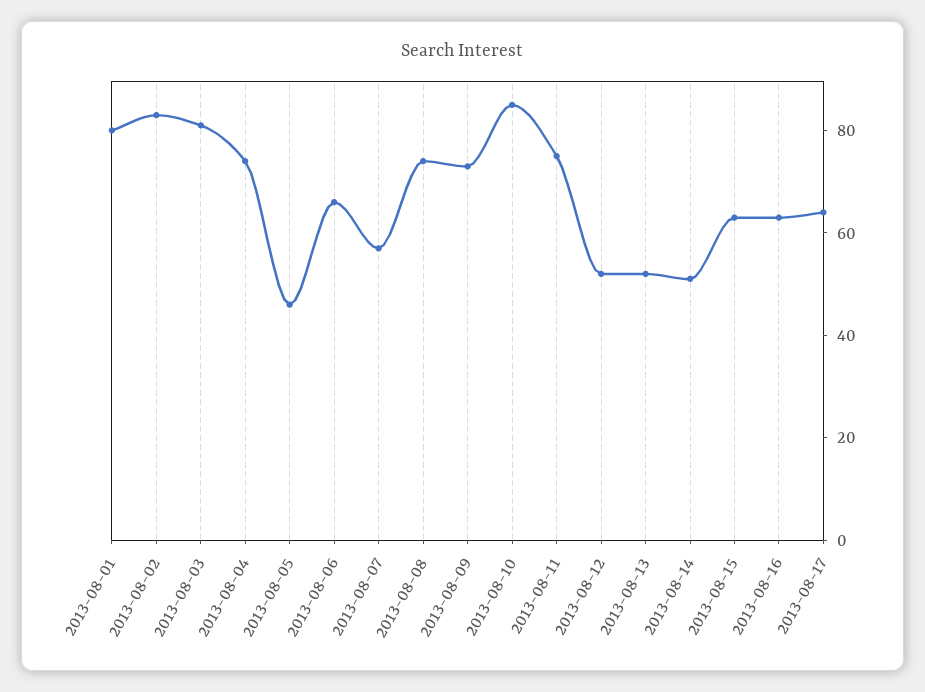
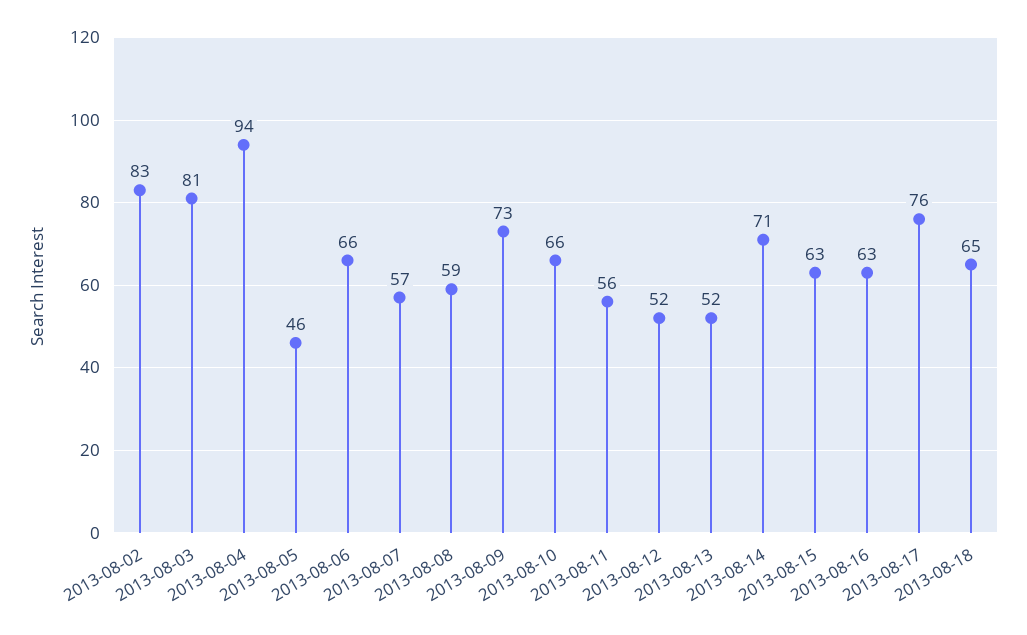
2013-08-01: 80 -> none
2013-08-04: 75 -> 94
2013-08-08: 75 -> 59
2013-08-10: 85 -> 66
2013-08-11: 75 -> 56
2013-08-14: 50 -> 71
2013-08-17: 65 -> 76
2013-08-18: none -> 65

